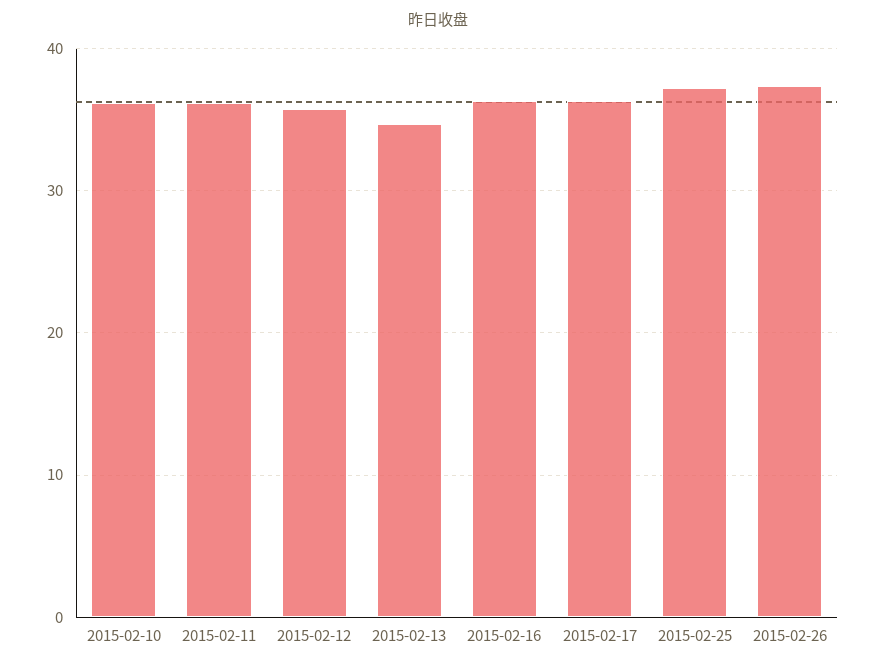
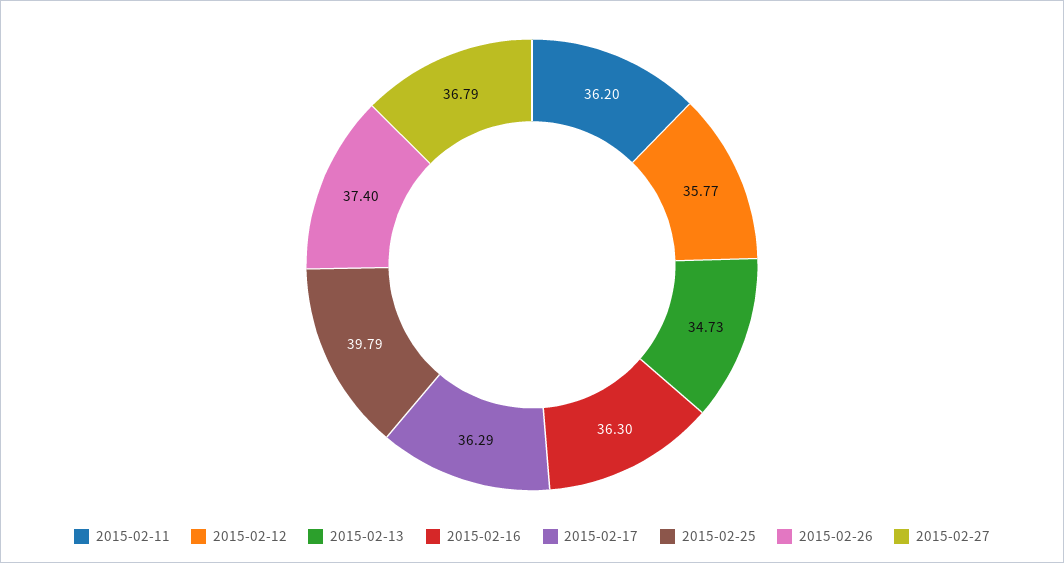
2015-02-10: 36 -> none
2015-02-25: 37 -> 39.79
2015-02-27: none -> 36.79

